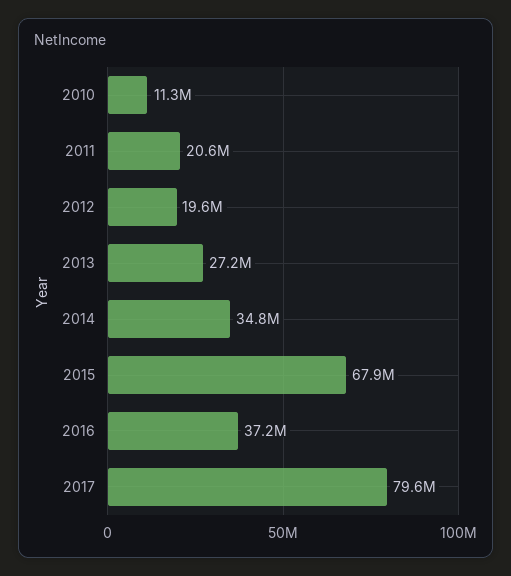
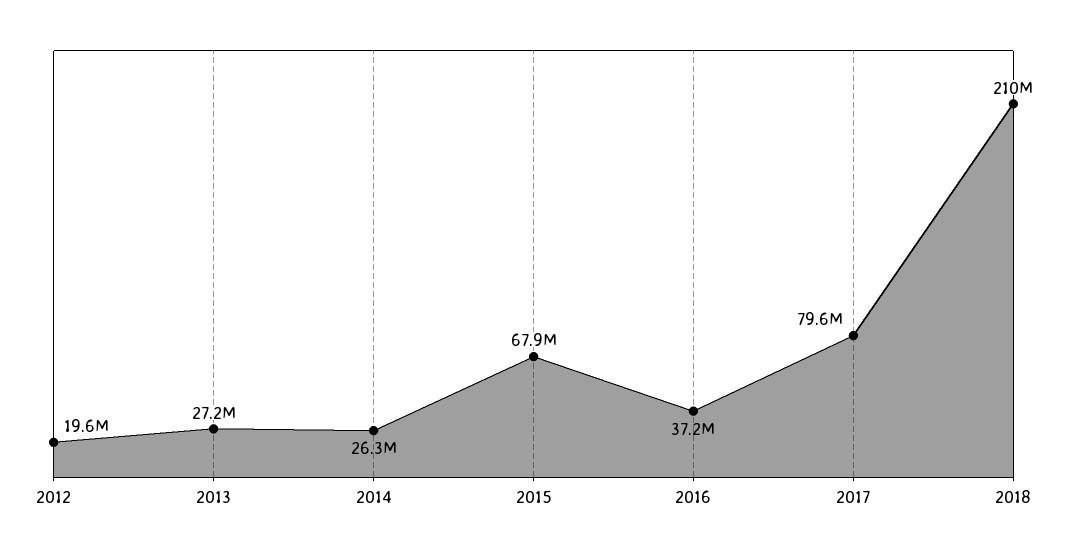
2010: 11300000 -> none
2011: 20600000 -> none
2014: 34800000 -> 26300000
2018: none -> 210000000

